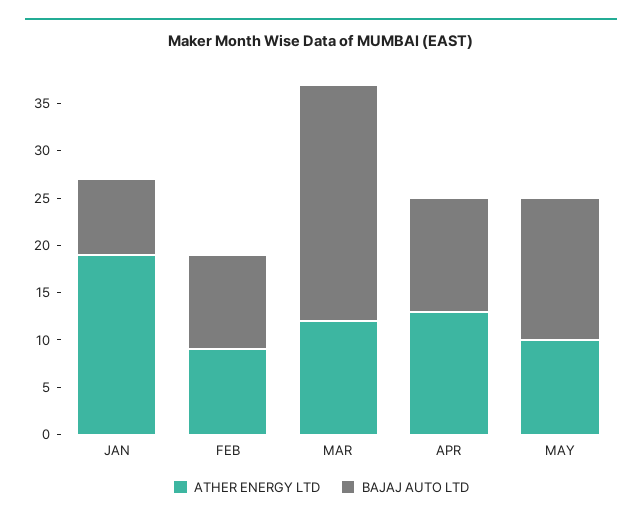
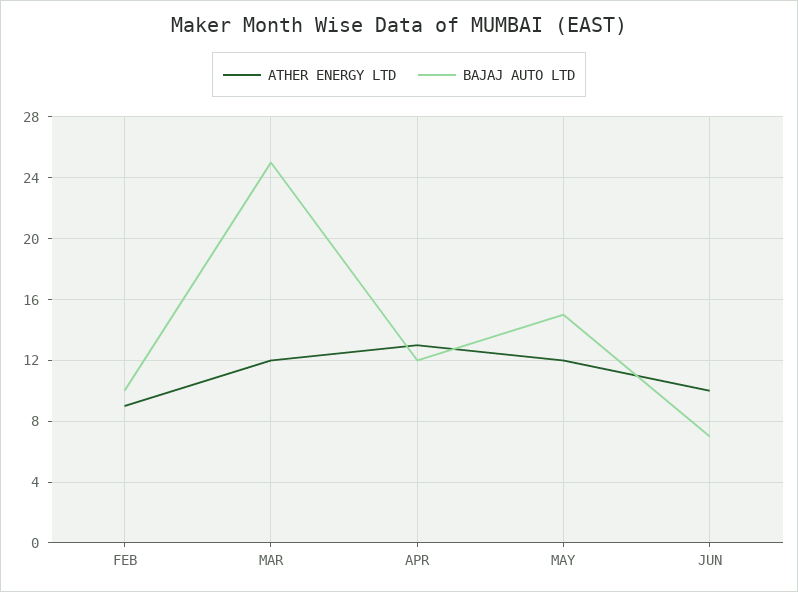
ATHER ENERGY LTD, JAN: 19 -> none
BAJAJ AUTO LTD, JAN: 8 -> none
ATHER ENERGY LTD, MAY: 10 -> 12
ATHER ENERGY LTD, JUN: none -> 10
BAJAJ AUTO LTD, JUN: none -> 7

